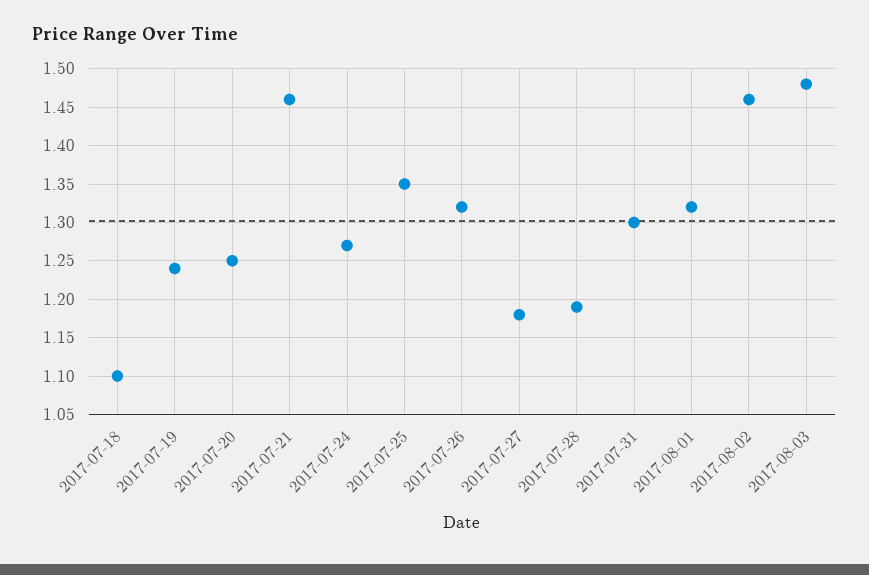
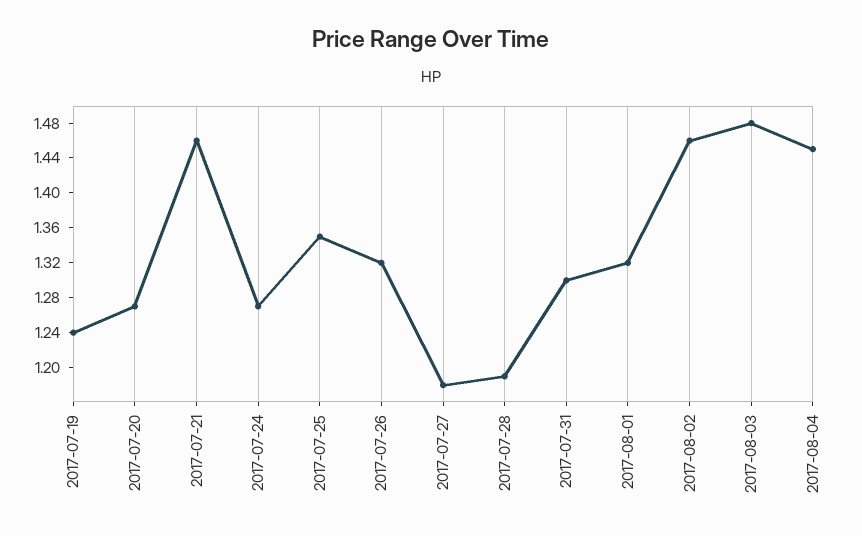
2017-07-18: 1.1 -> none
2017-07-20: 1.25 -> 1.27
2017-08-04: none -> 1.45

